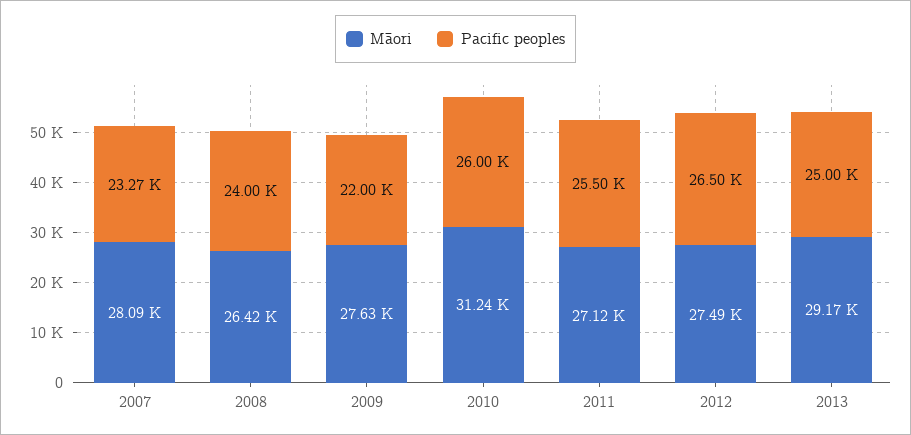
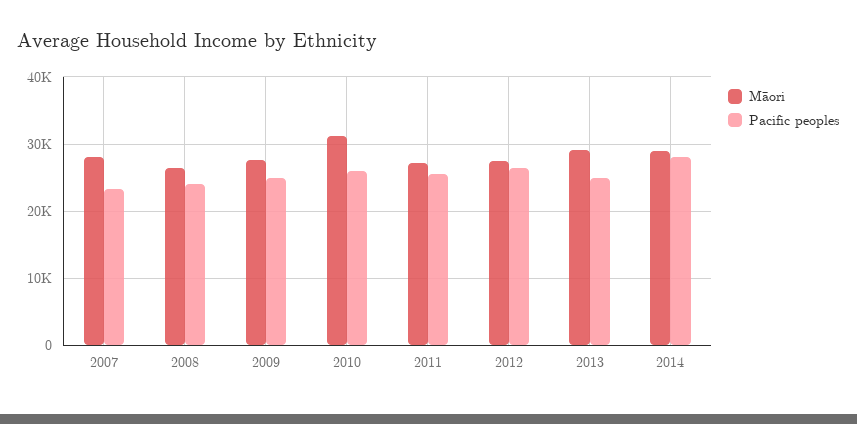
Pacific peoples, 2009: 22000 -> 25000
Māori, 2014: none -> 29000
Pacific peoples, 2014: none -> 28000

